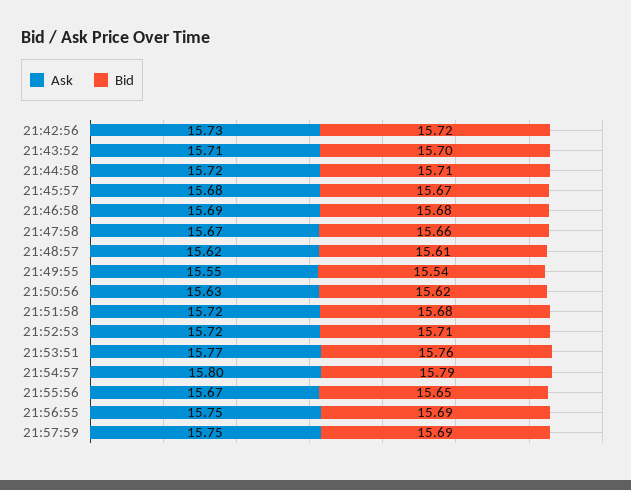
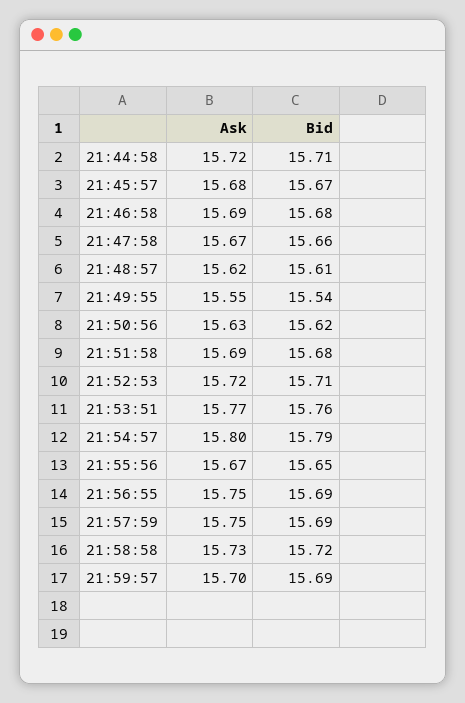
Ask, 21:42:56: 15.73 -> none
Bid, 21:42:56: 15.72 -> none
Ask, 21:43:52: 15.71 -> none
Bid, 21:43:52: 15.7 -> none
Ask, 21:51:58: 15.72 -> 15.69
Ask, 21:58:58: none -> 15.73
Bid, 21:58:58: none -> 15.72
Ask, 21:59:57: none -> 15.7
Bid, 21:59:57: none -> 15.69

